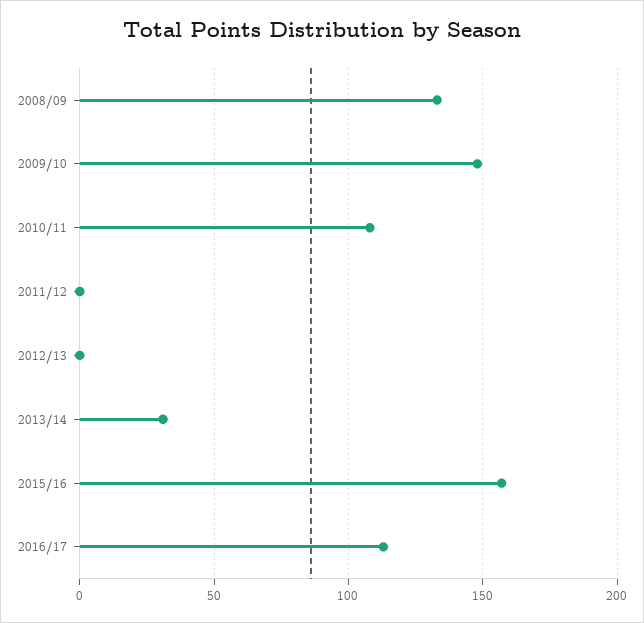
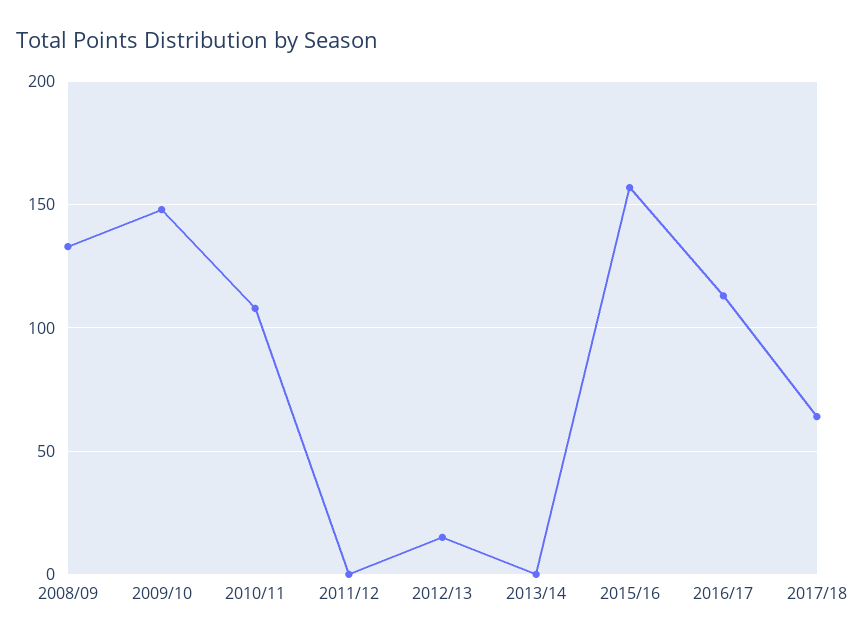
2012/13: 0 -> 15
2013/14: 30 -> 0
2017/18: none -> 65

